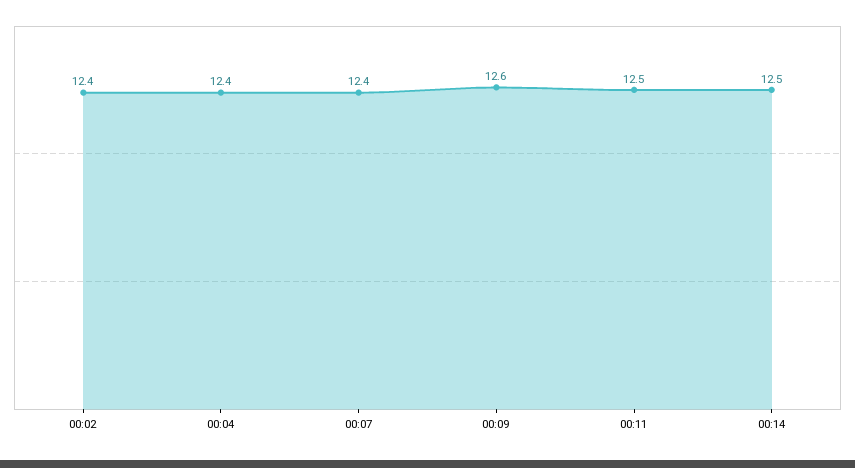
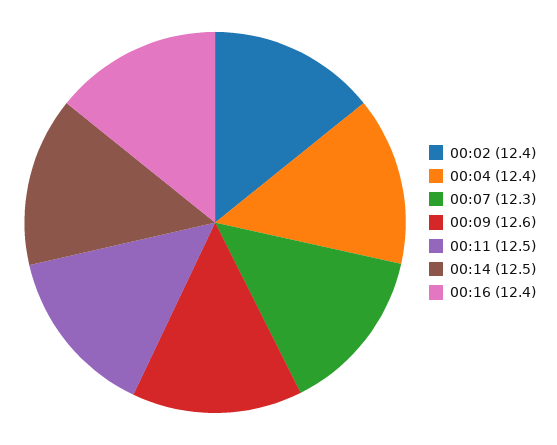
00:07: 12.4 -> 12.3
00:16: none -> 12.4

